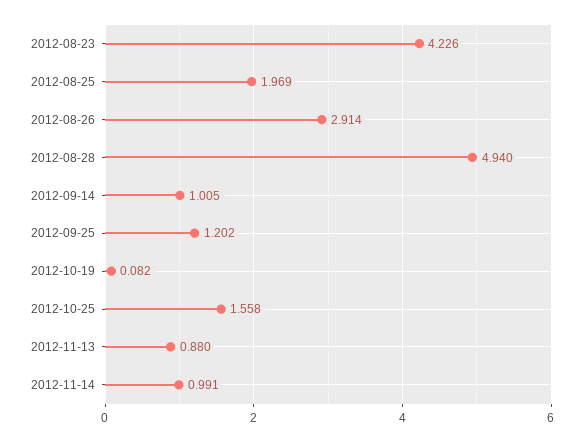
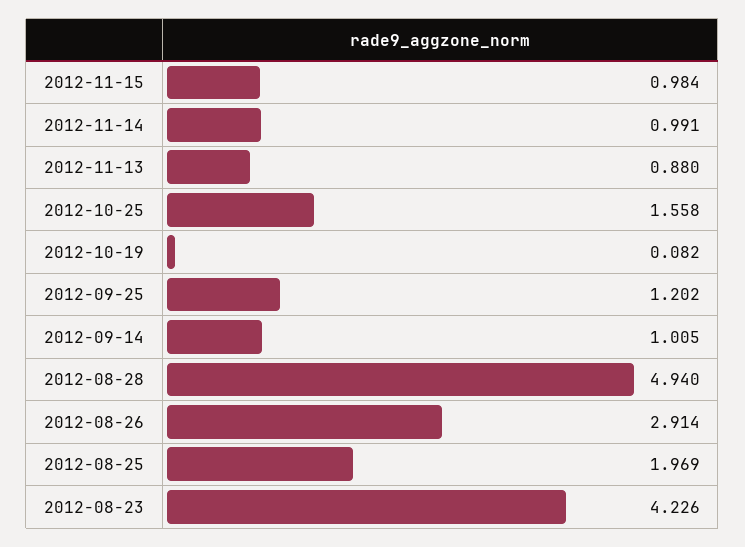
2012-11-15: none -> 0.984

